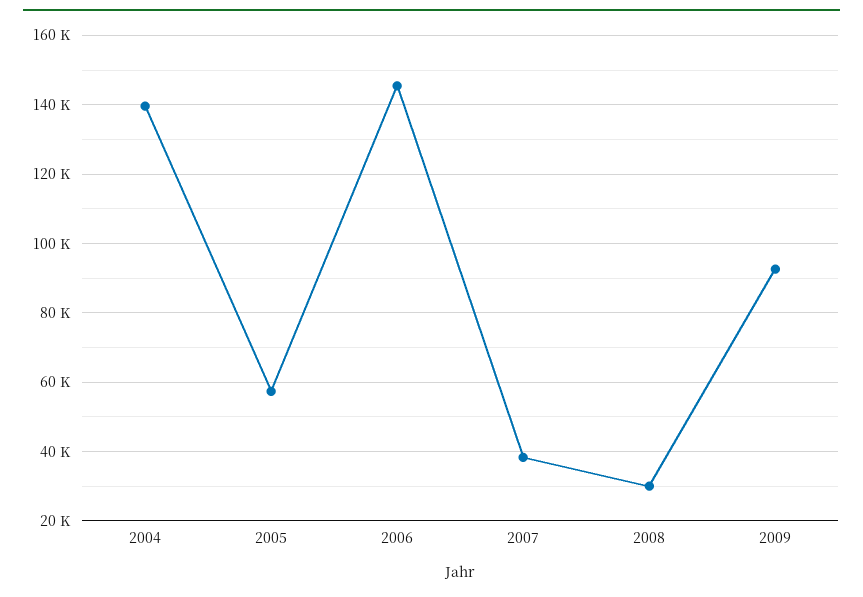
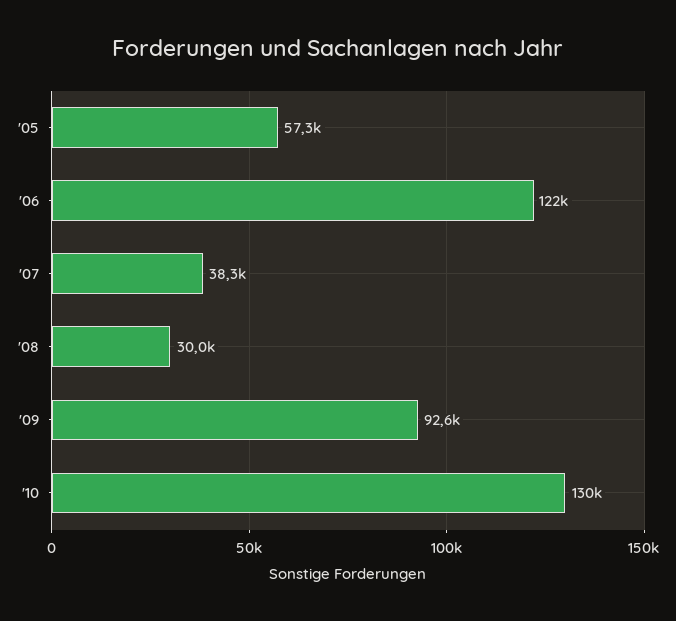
2004: 140000 -> none
2006: 146000 -> 122000
'10: none -> 130000

